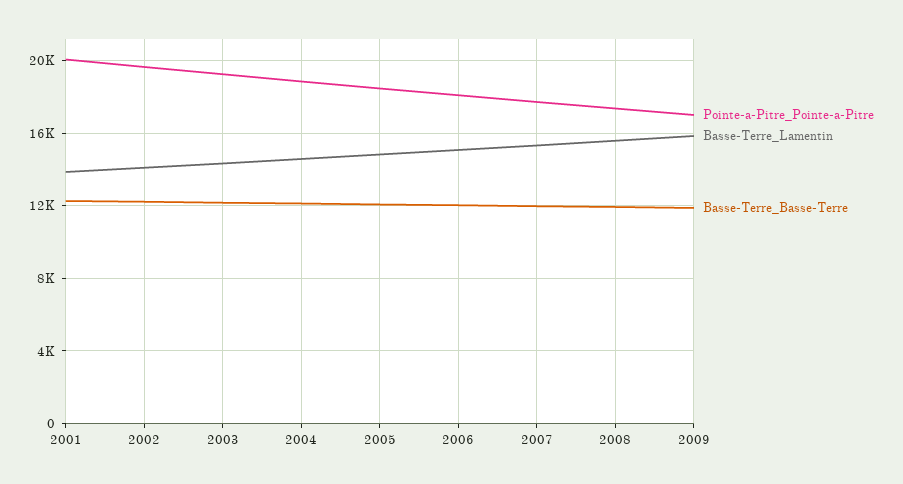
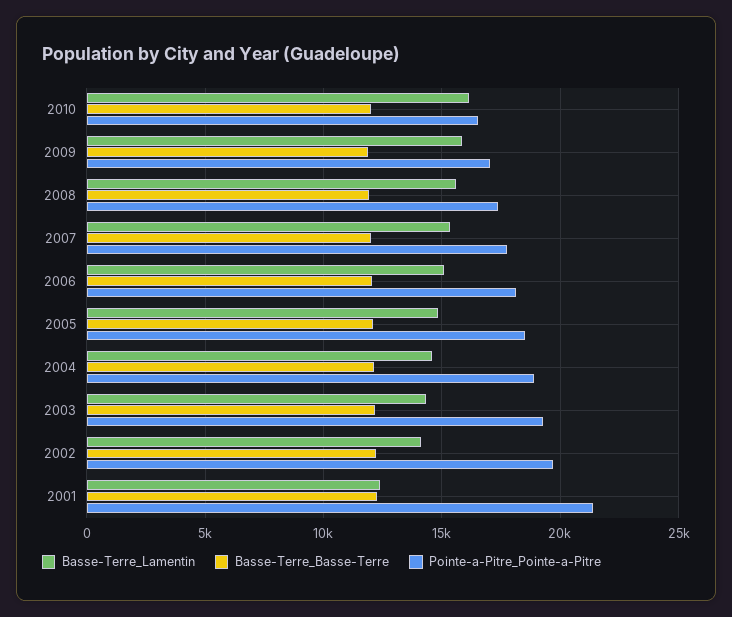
Pointe-a-Pitre_Pointe-a-Pitre, 2001: 20000 -> 21500
Basse-Terre_Lamentin, 2001: 14000 -> 12500
Basse-Terre_Lamentin, 2010: none -> 16000
Basse-Terre_Basse-Terre, 2010: none -> 12000
Pointe-a-Pitre_Pointe-a-Pitre, 2010: none -> 16500

